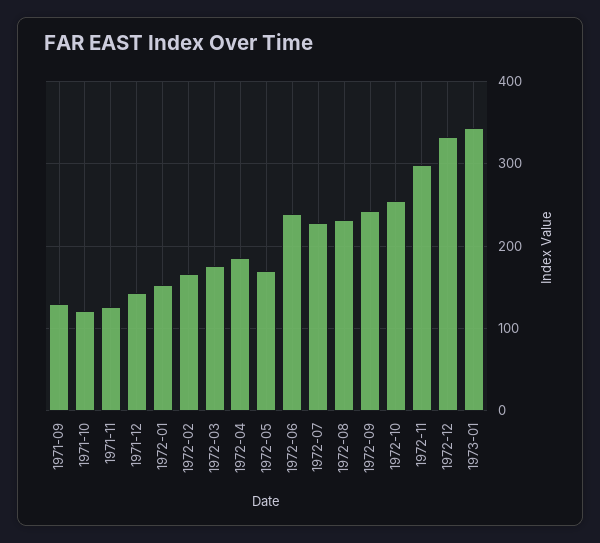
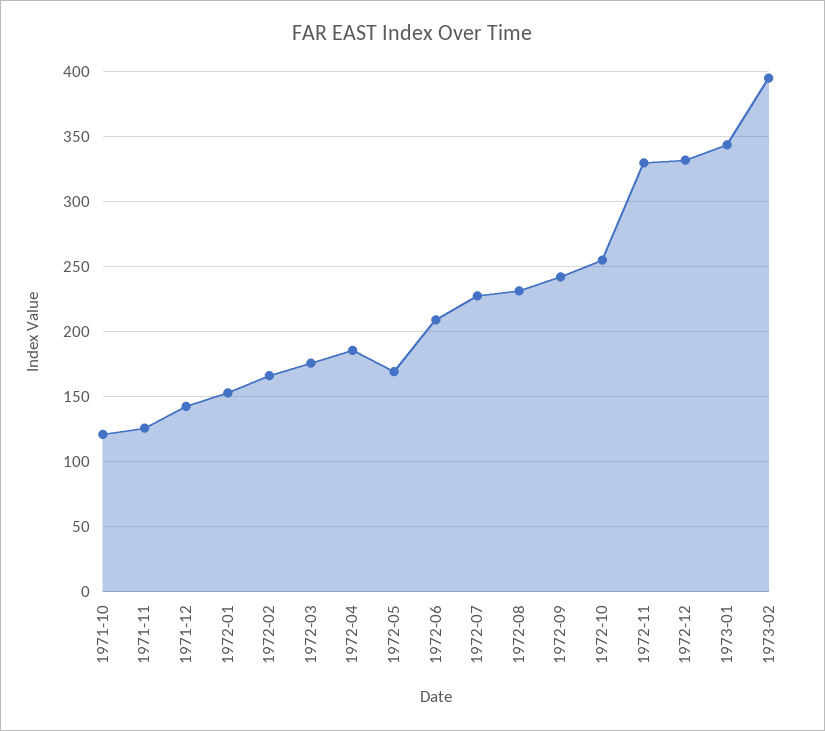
1971-09: 130 -> none
1972-06: 240 -> 210
1972-11: 300 -> 330
1973-02: none -> 395

